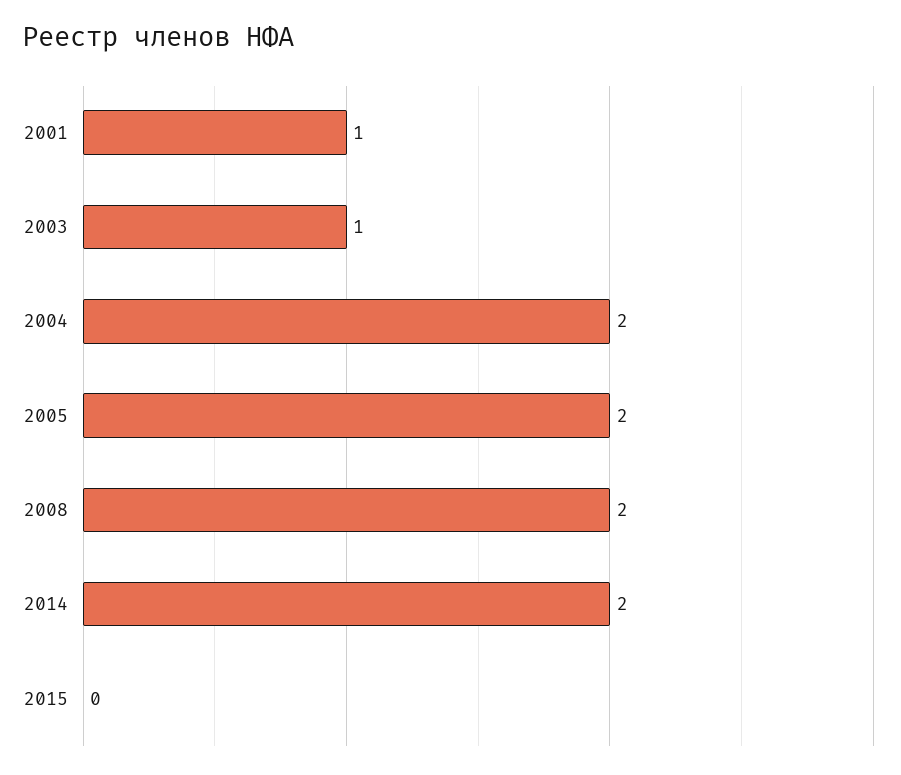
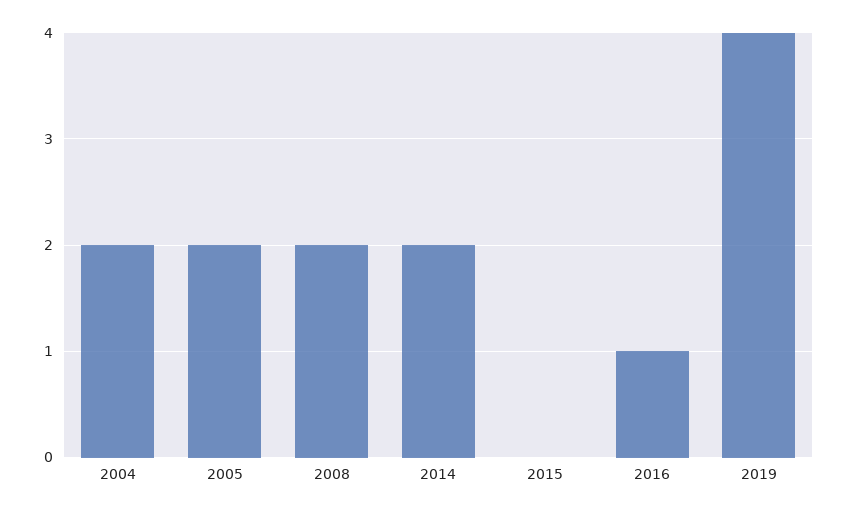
2001: 1 -> none
2003: 1 -> none
2016: none -> 1
2019: none -> 4

